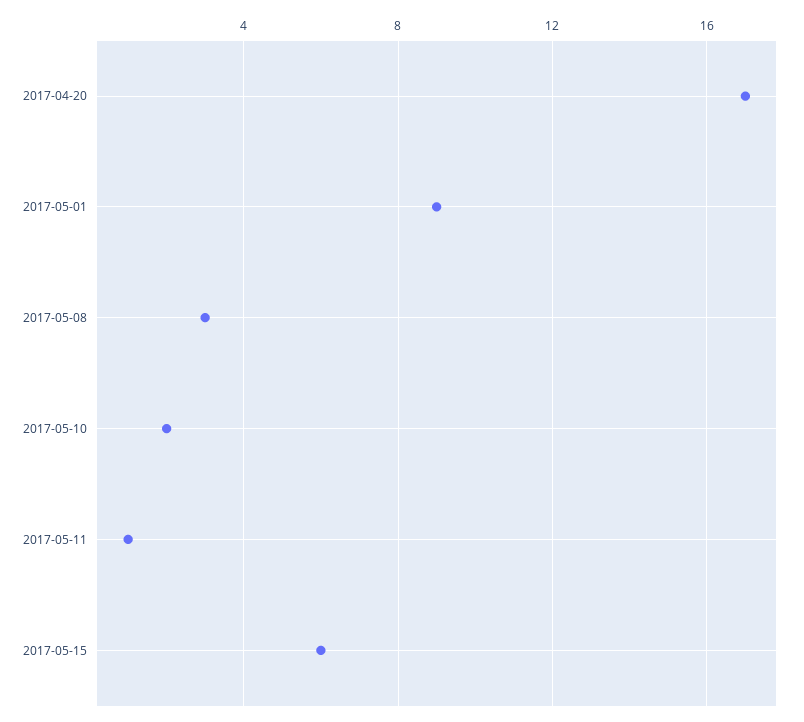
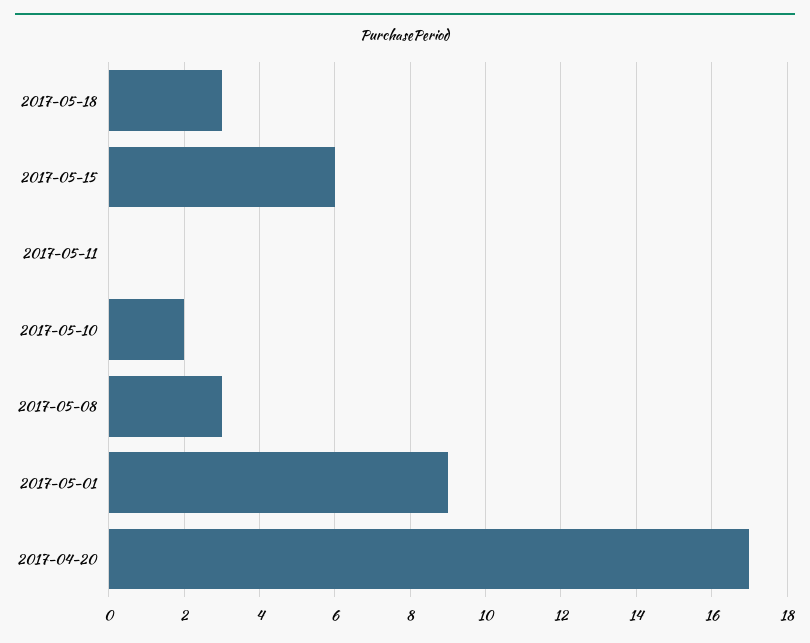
2017-05-11: 1 -> 0
2017-05-18: none -> 3

